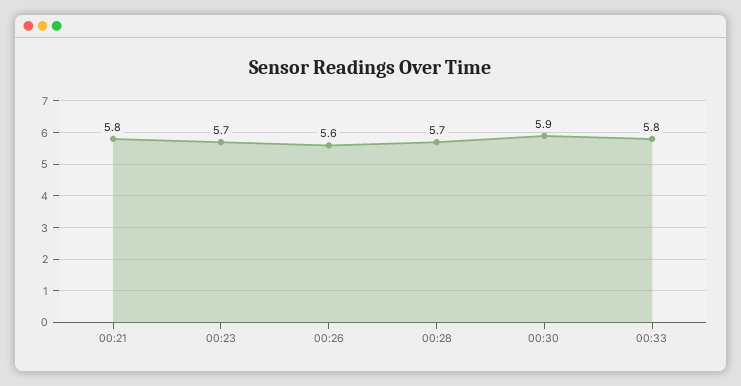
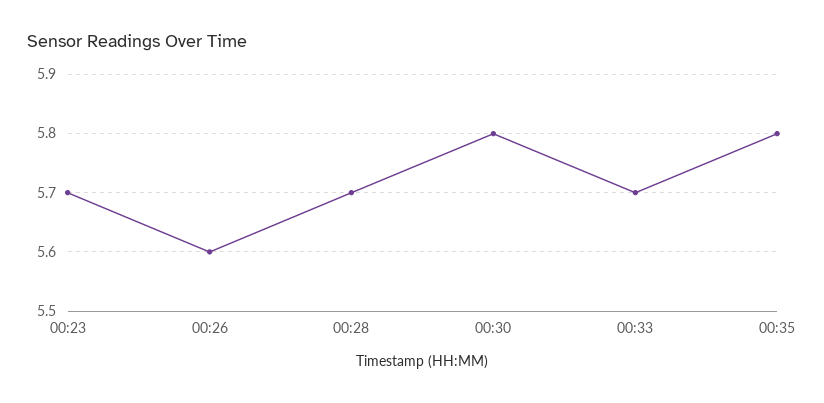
00:21: 5.8 -> none
00:30: 5.9 -> 5.8
00:33: 5.8 -> 5.7
00:35: none -> 5.8

